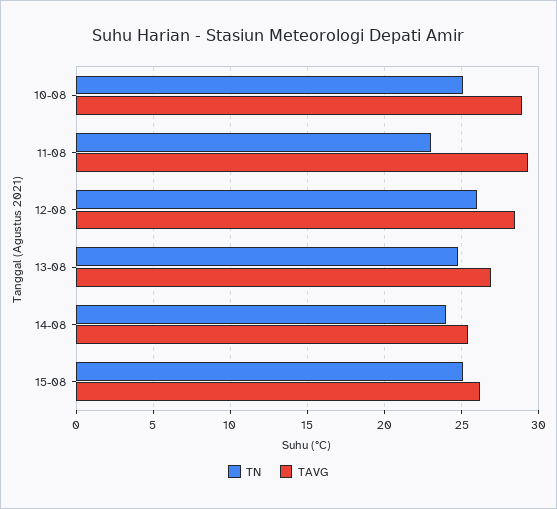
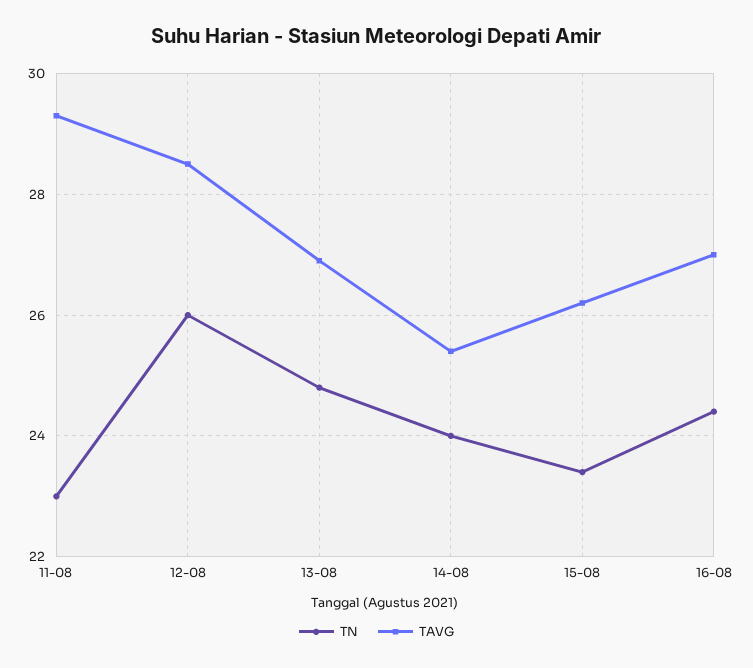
TN, 10-08: 25 -> none
TAVG, 10-08: 29 -> none
TN, 15-08: 25 -> 23.5
TN, 16-08: none -> 24.5
TAVG, 16-08: none -> 27

